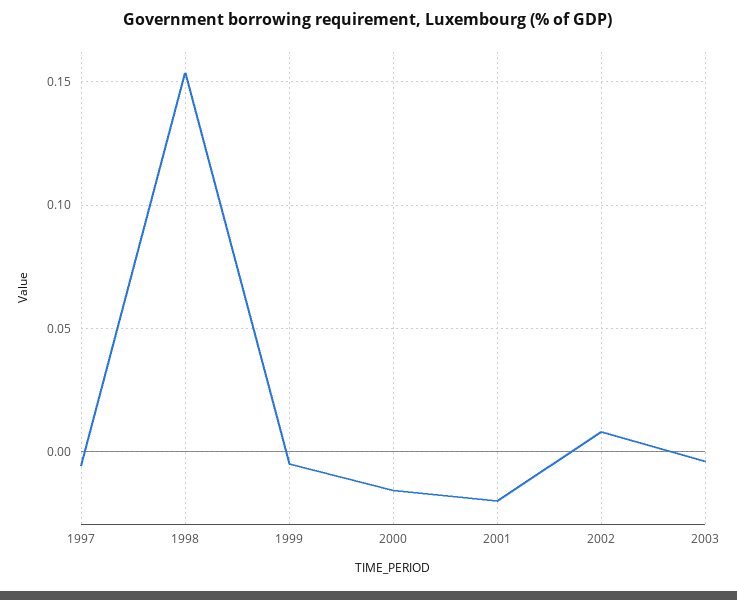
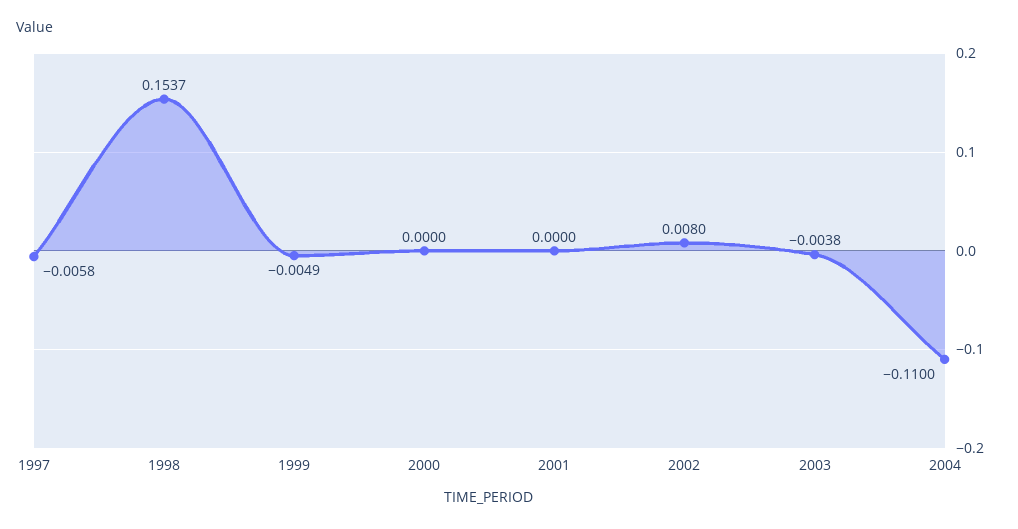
2000: -0.015 -> 0
2001: -0.02 -> 0
2004: none -> -0.11

